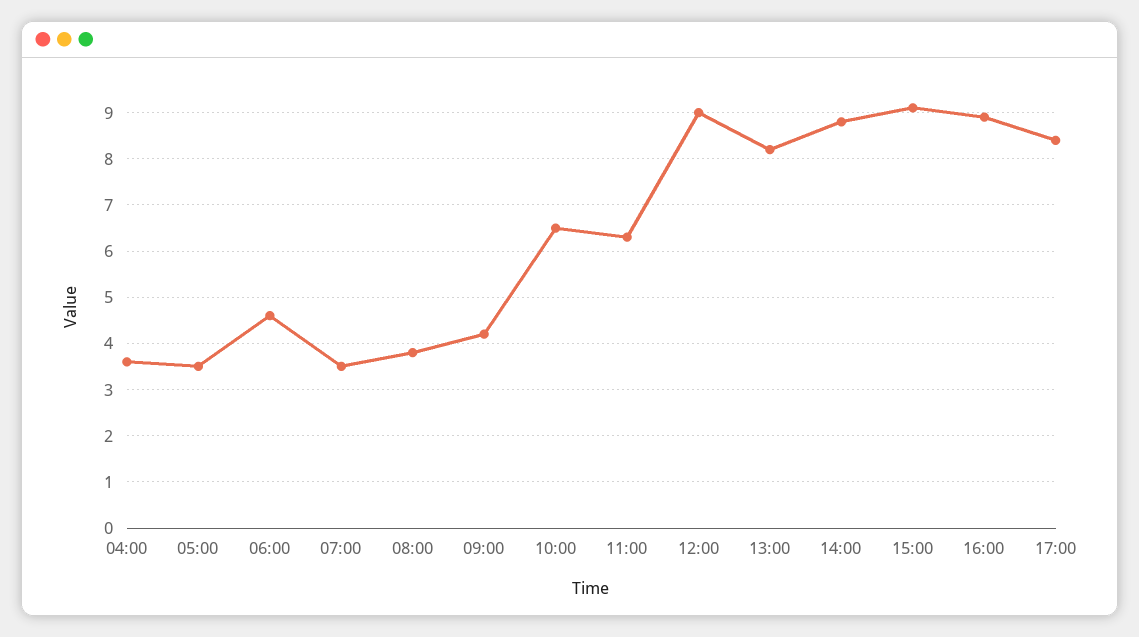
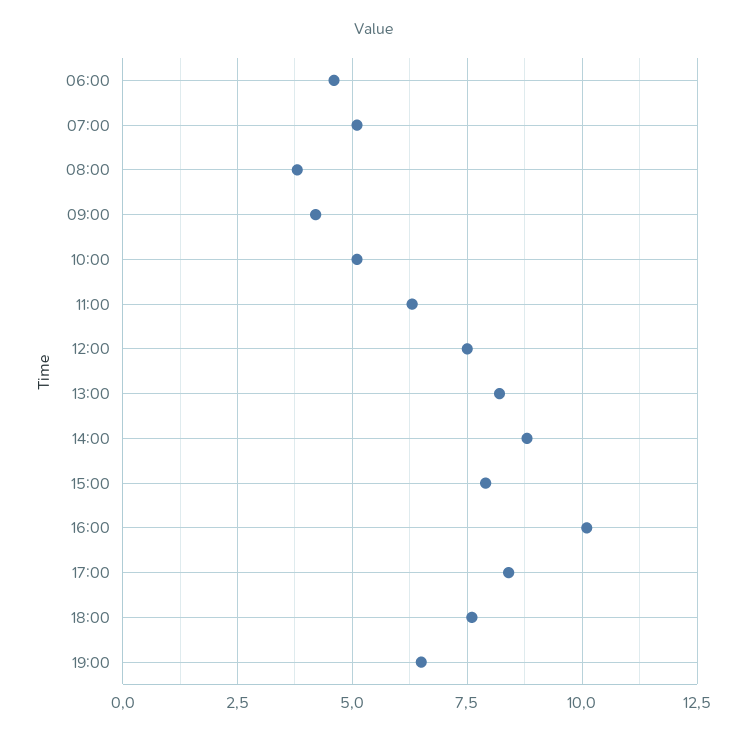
04:00: 3.5 -> none
05:00: 3.5 -> none
07:00: 3.5 -> 5
10:00: 6.5 -> 5
12:00: 9 -> 7.5
15:00: 9 -> 8
16:00: 9 -> 10
18:00: none -> 7.5
19:00: none -> 6.5

